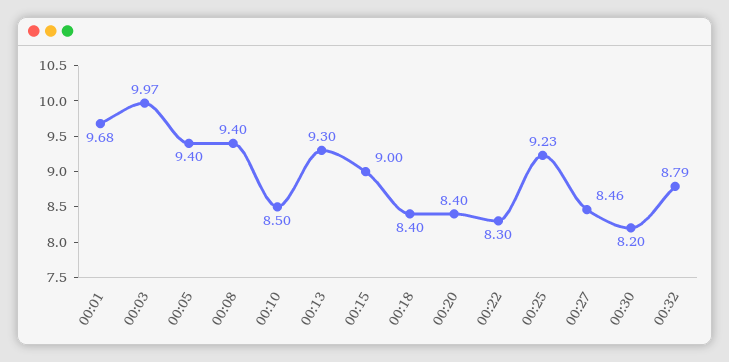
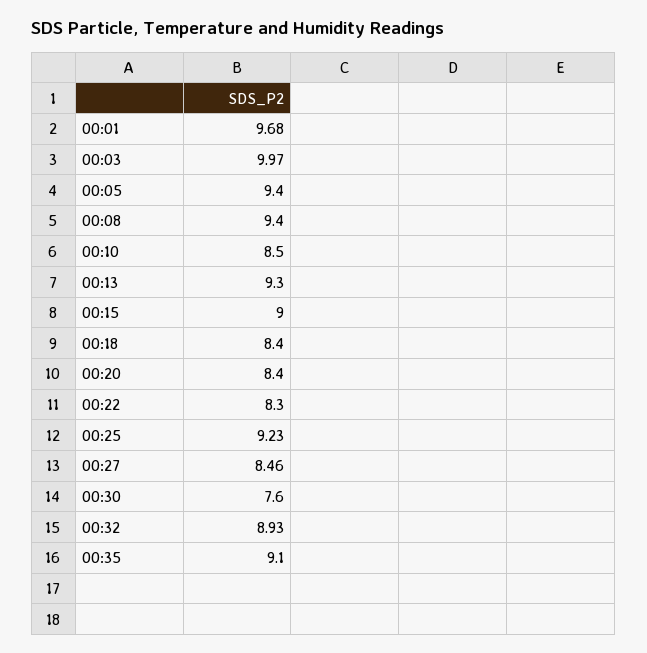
00:30: 8.2 -> 7.6
00:32: 8.79 -> 8.93
00:35: none -> 9.1

